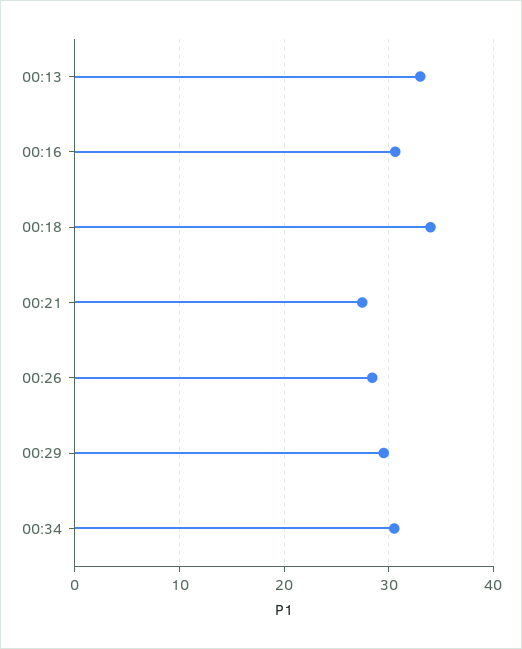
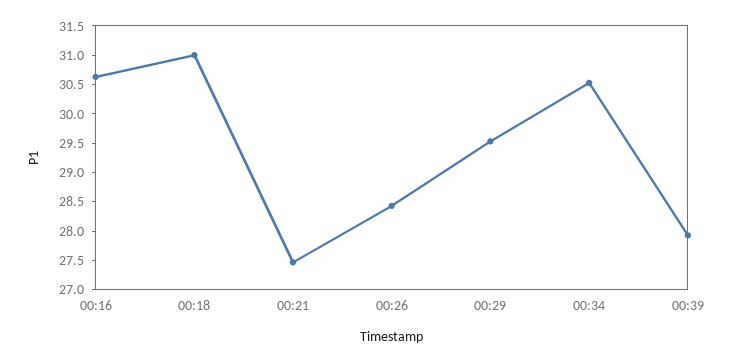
00:13: 33 -> none
00:18: 34 -> 31
00:39: none -> 28

